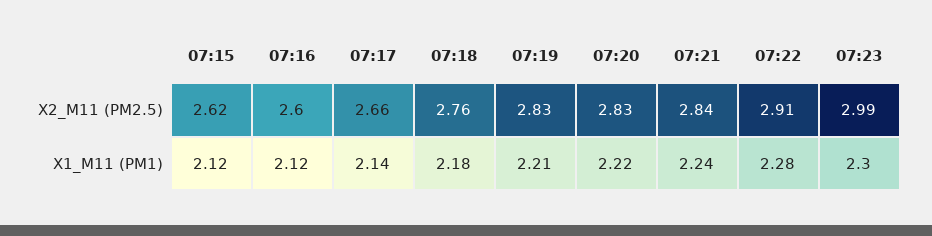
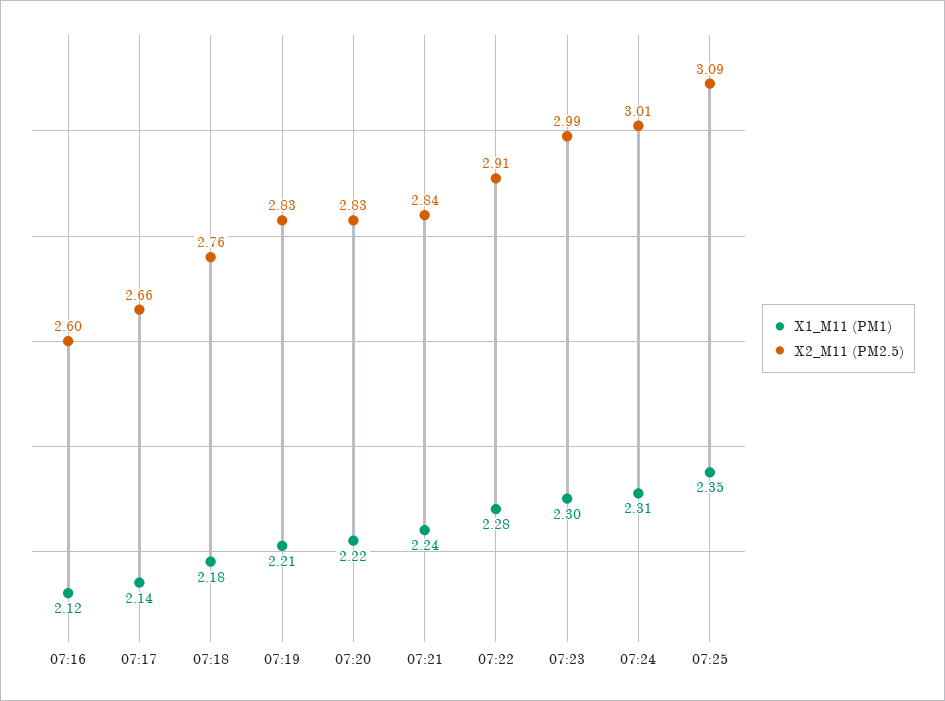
X2_M11 (PM2.5), 07:15: 2.62 -> none
X1_M11 (PM1), 07:15: 2.12 -> none
X1_M11 (PM1), 07:24: none -> 2.31
X2_M11 (PM2.5), 07:24: none -> 3.01
X1_M11 (PM1), 07:25: none -> 2.35
X2_M11 (PM2.5), 07:25: none -> 3.09

